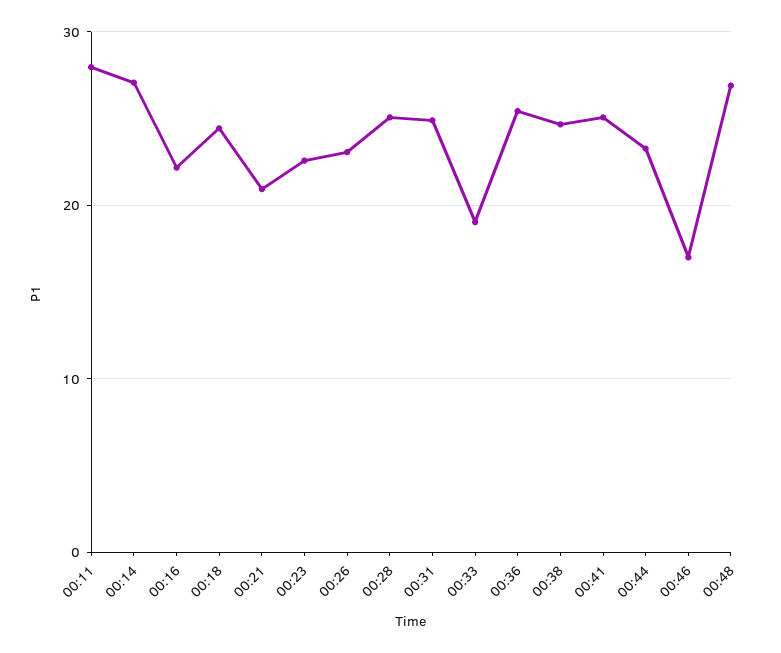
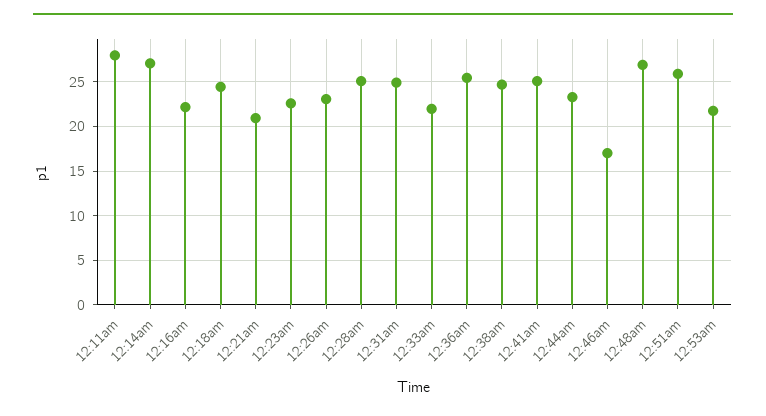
00:33: 19 -> 22
12:51am: none -> 26
12:53am: none -> 22

